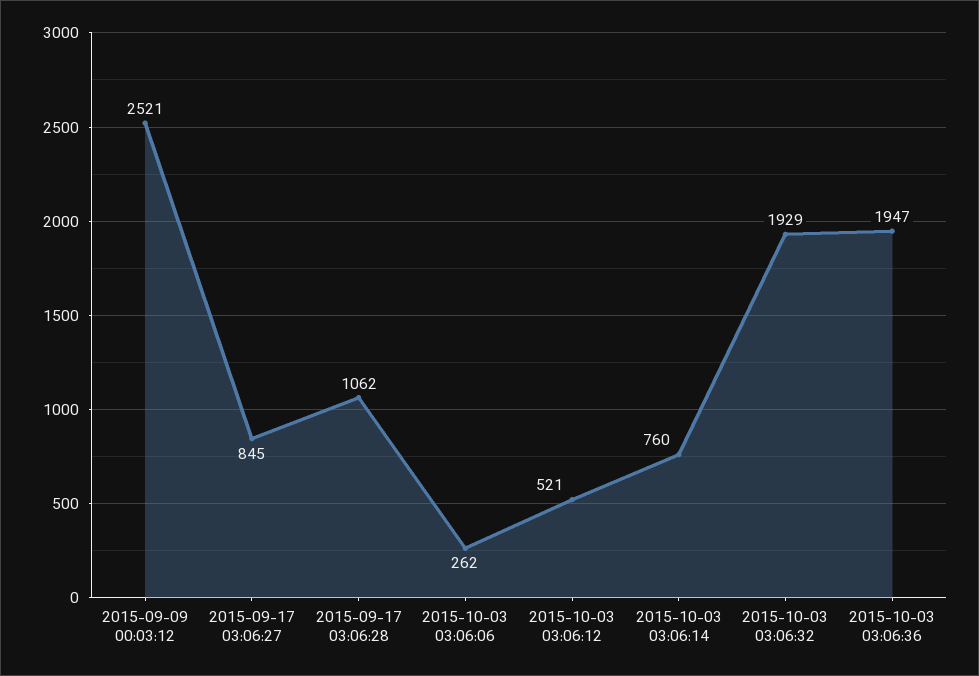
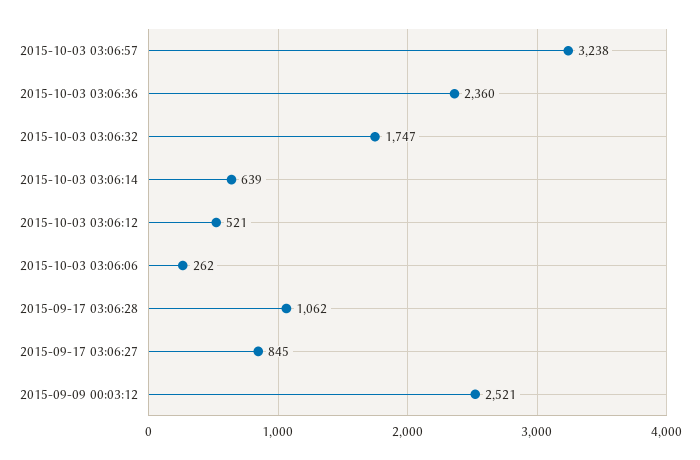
2015-10-03 03:06:14: 760 -> 639
2015-10-03 03:06:32: 1929 -> 1747
2015-10-03 03:06:36: 1947 -> 2360
2015-10-03 03:06:57: none -> 3238

